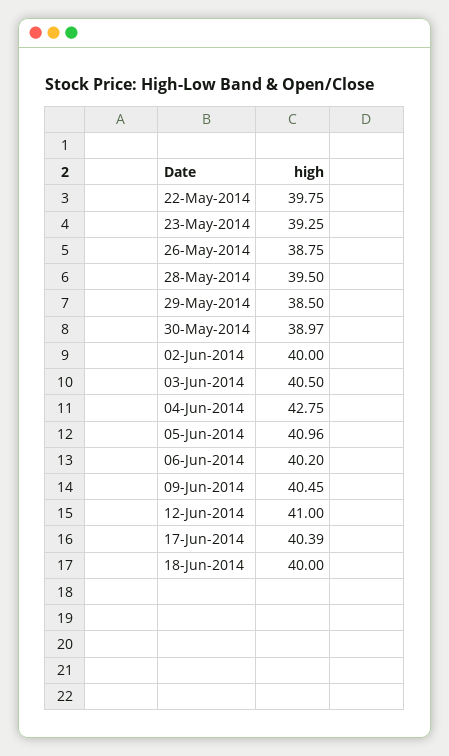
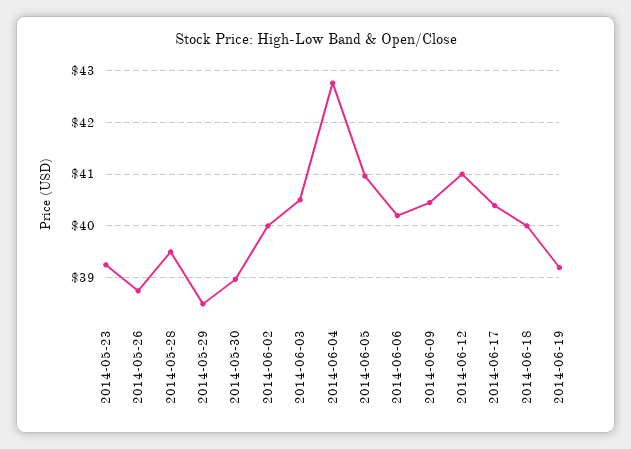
22-May-2014: 39.75 -> none
2014-06-19: none -> 39.2

